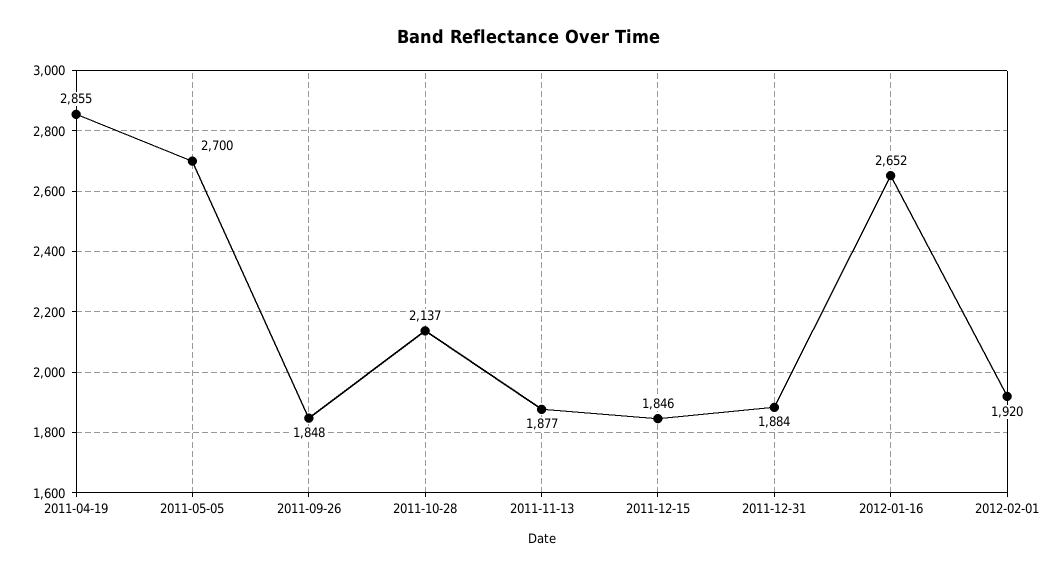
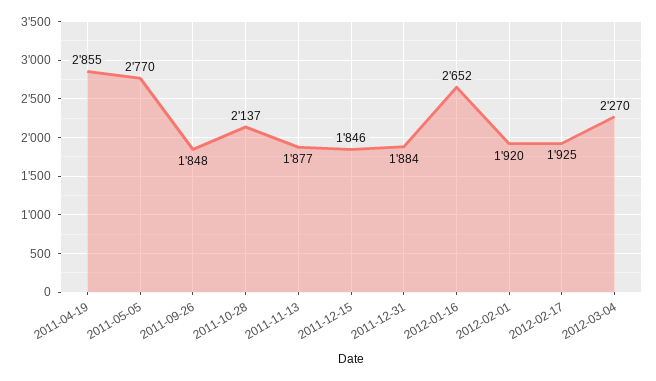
2011-05-05: 2700 -> 2770
2012-02-17: none -> 1925
2012-03-04: none -> 2270

